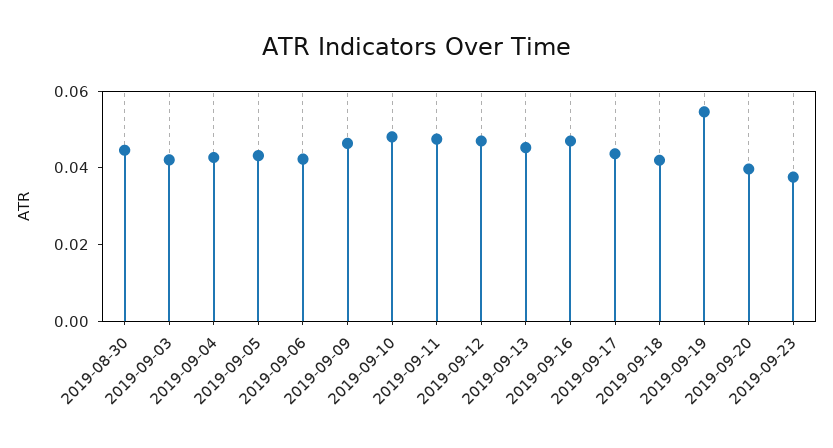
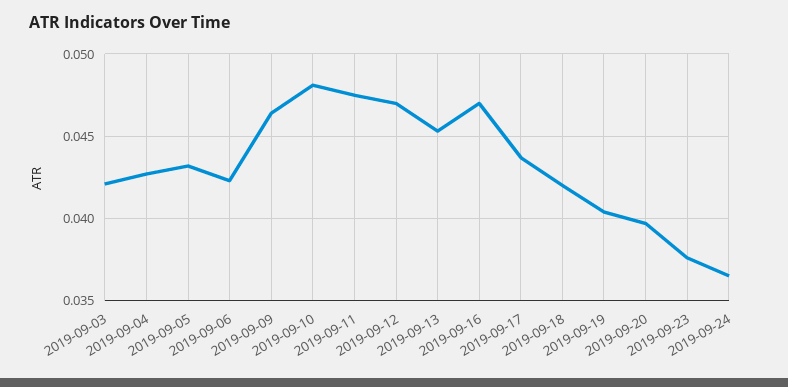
2019-08-30: 0.045 -> none
2019-09-19: 0.055 -> 0.0405
2019-09-24: none -> 0.0365

